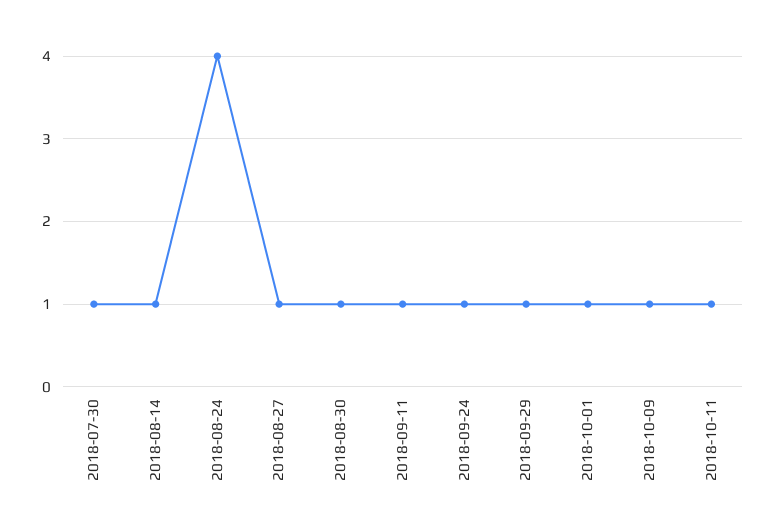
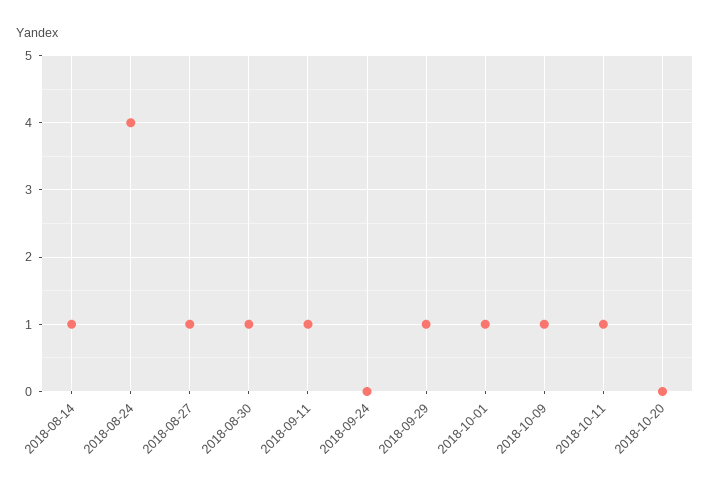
2018-07-30: 1 -> none
2018-09-24: 1 -> 0
2018-10-20: none -> 0

